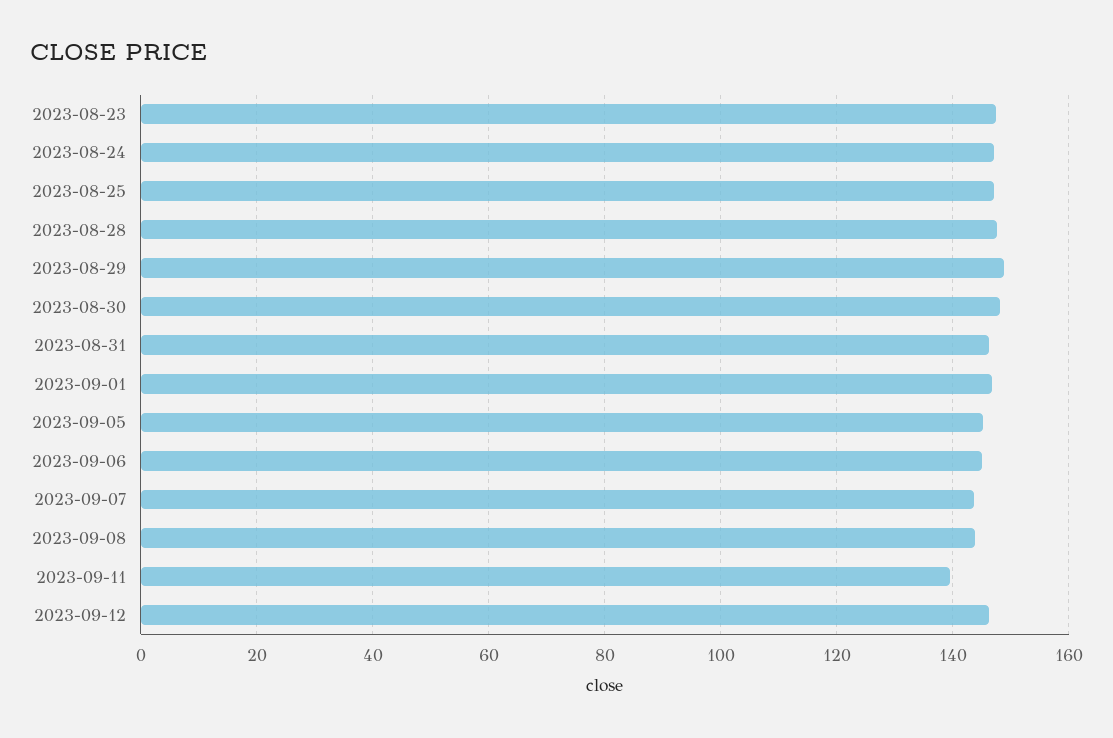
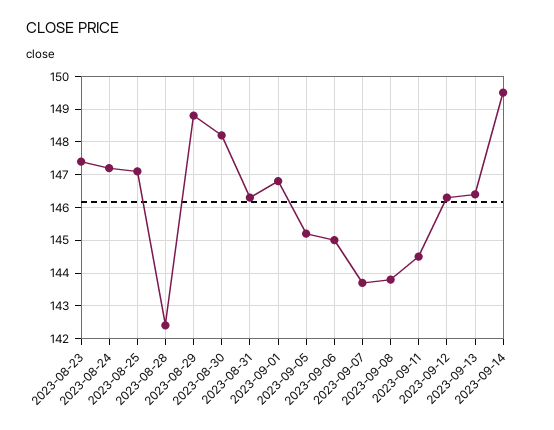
2023-08-28: 148 -> 142.5
2023-09-11: 140 -> 144.5
2023-09-13: none -> 146.5
2023-09-14: none -> 149.5

